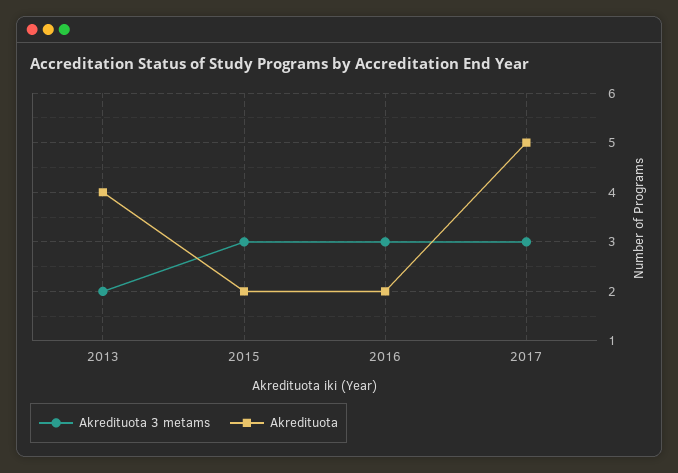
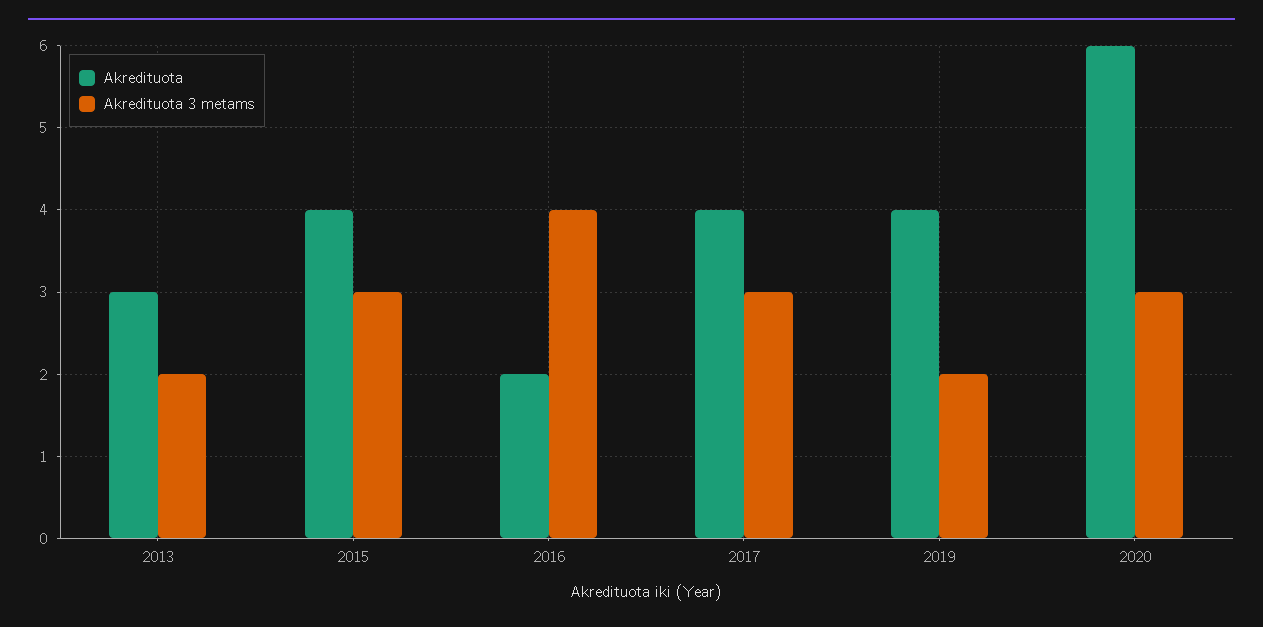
Akredituota, 2013: 4 -> 3
Akredituota, 2015: 2 -> 4
Akredituota 3 metams, 2016: 3 -> 4
Akredituota, 2017: 5 -> 4
Akredituota, 2019: none -> 4
Akredituota 3 metams, 2019: none -> 2
Akredituota, 2020: none -> 6
Akredituota 3 metams, 2020: none -> 3

